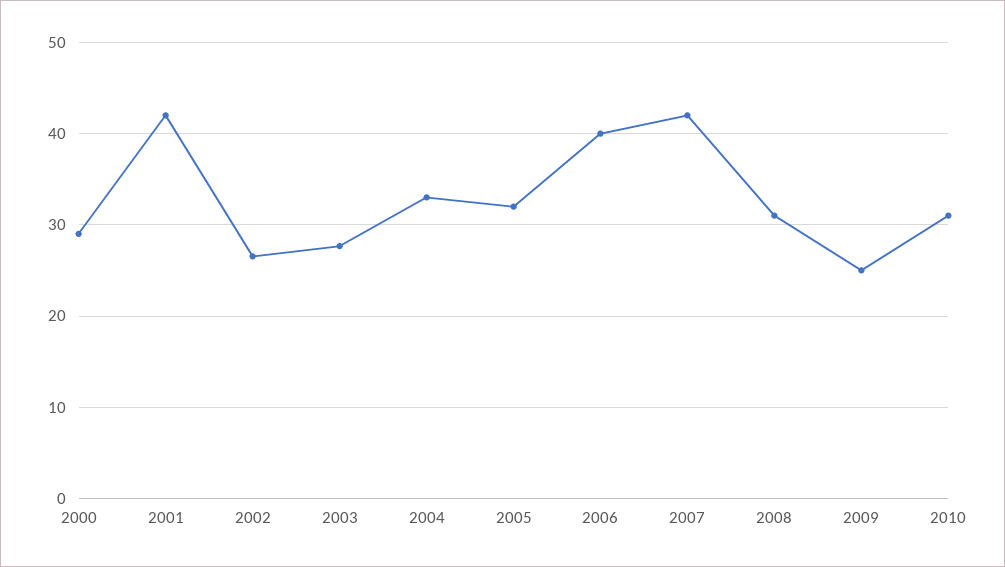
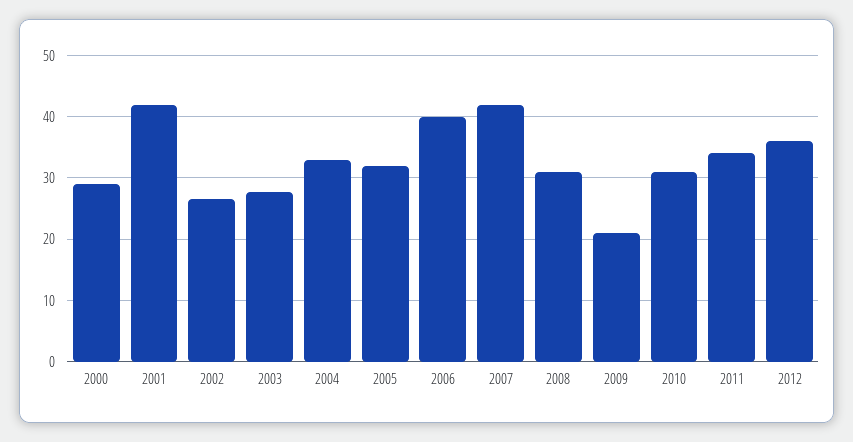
2009: 25 -> 21
2011: none -> 34
2012: none -> 36

